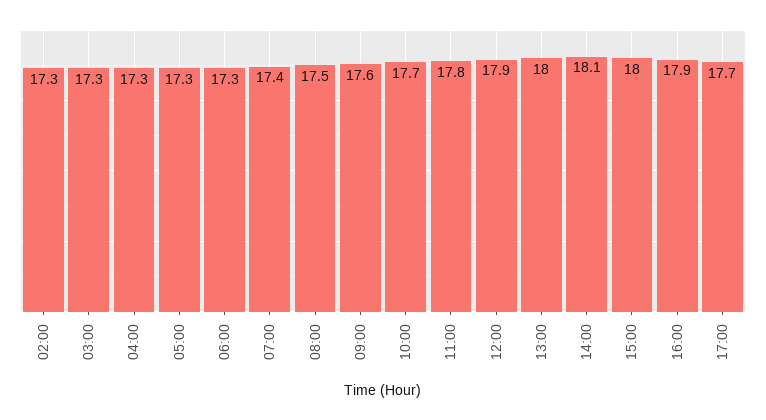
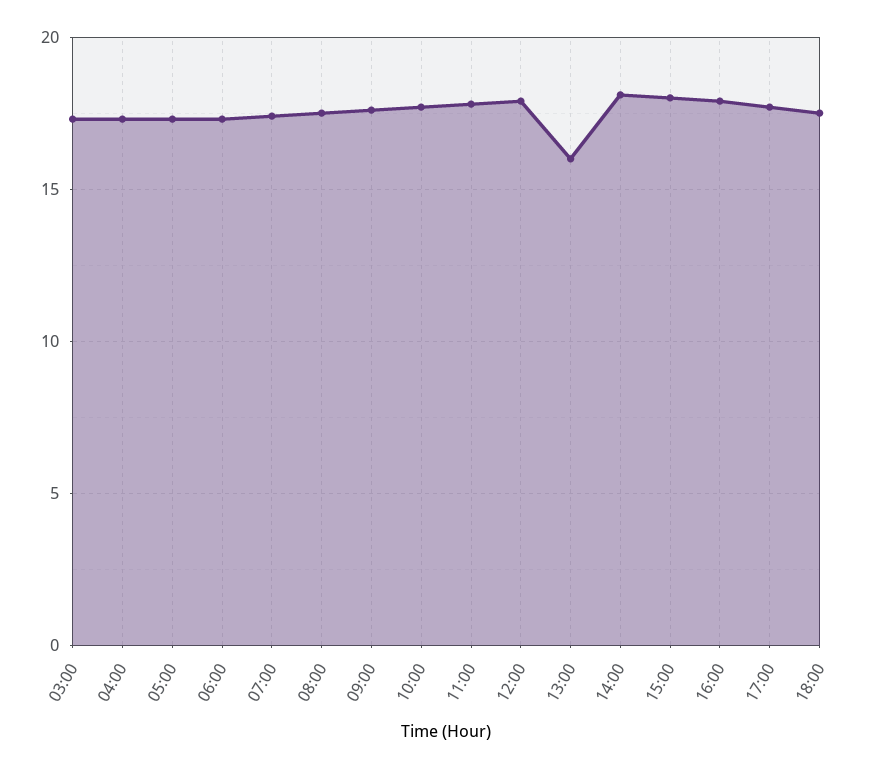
02:00: 17.3 -> none
13:00: 18 -> 16
18:00: none -> 17.5

